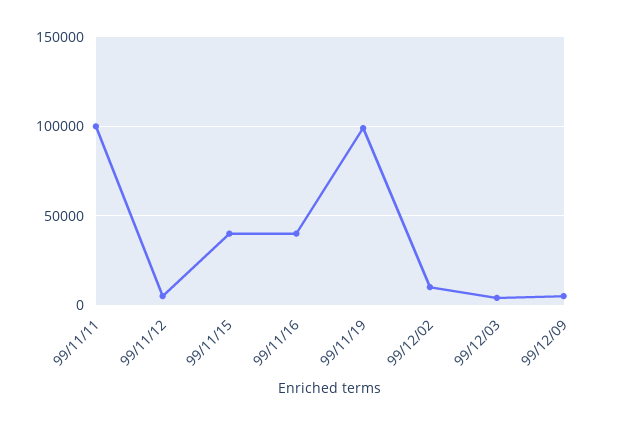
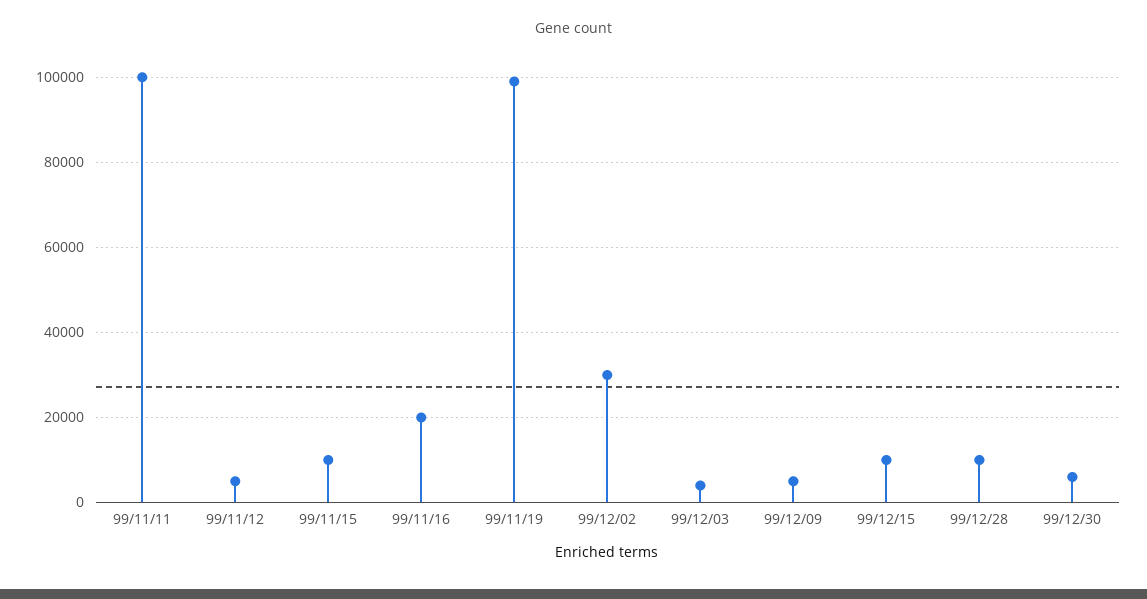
99/11/15: 40000 -> 10000
99/11/16: 40000 -> 20000
99/12/02: 10000 -> 30000
99/12/15: none -> 10000
99/12/28: none -> 10000
99/12/30: none -> 6000

